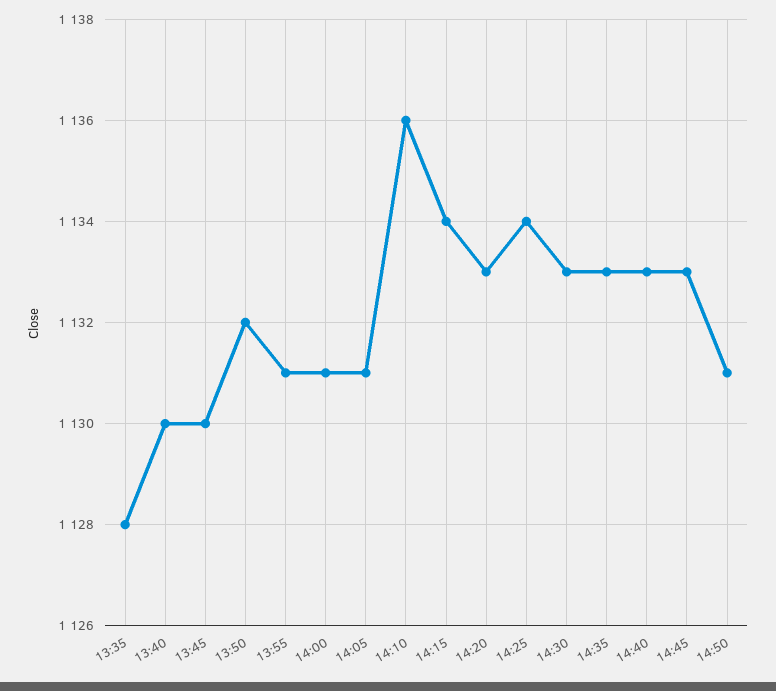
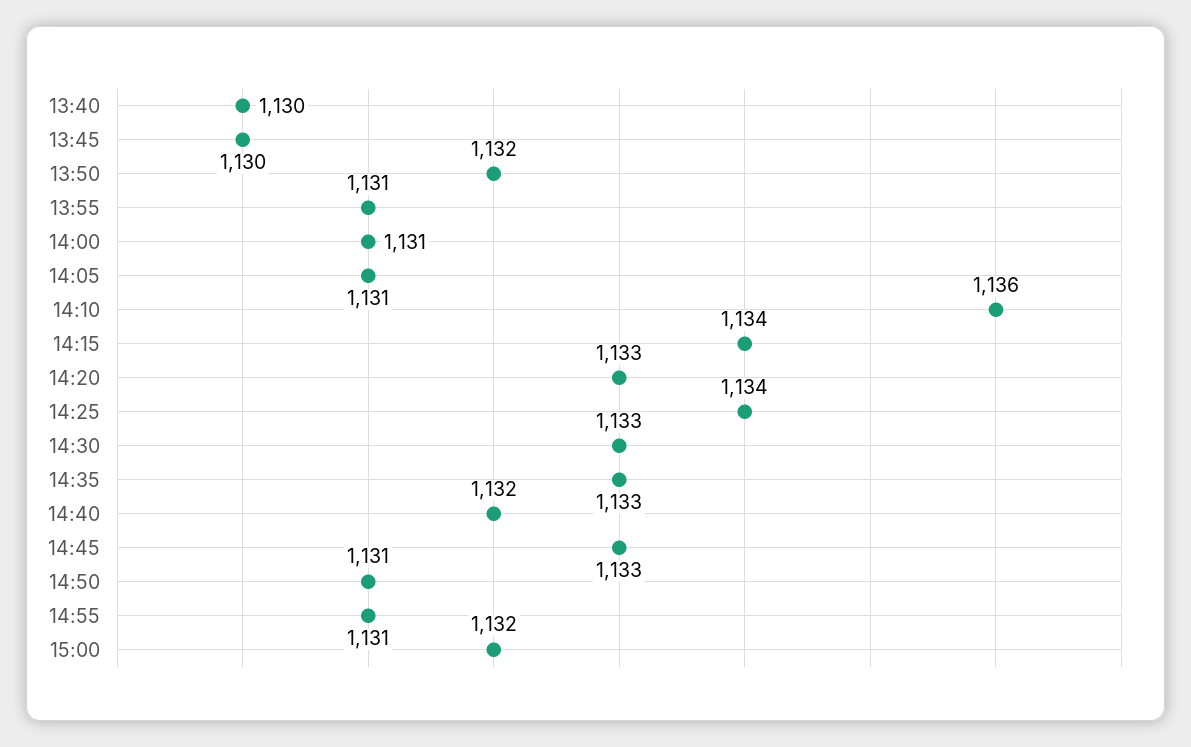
13:35: 1128 -> none
14:40: 1133 -> 1132
14:55: none -> 1131
15:00: none -> 1132

